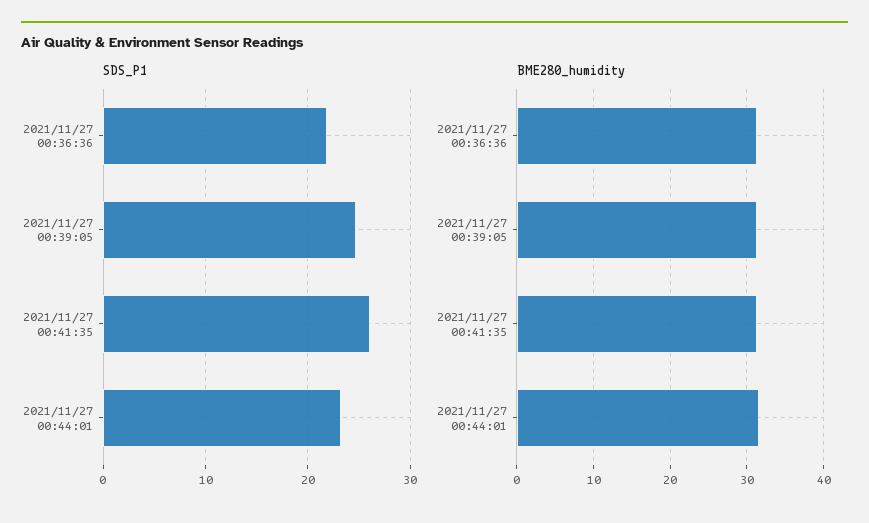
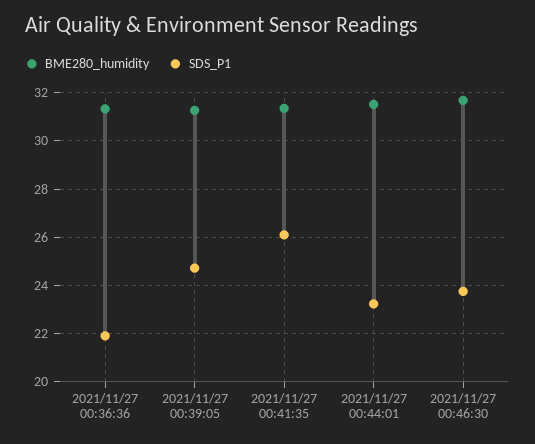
BME280_humidity, 2021/11/27 00:46:30: none -> 31.75
SDS_P1, 2021/11/27 00:46:30: none -> 23.75

